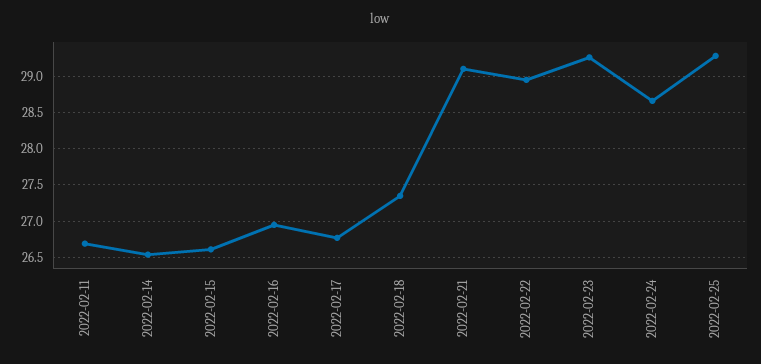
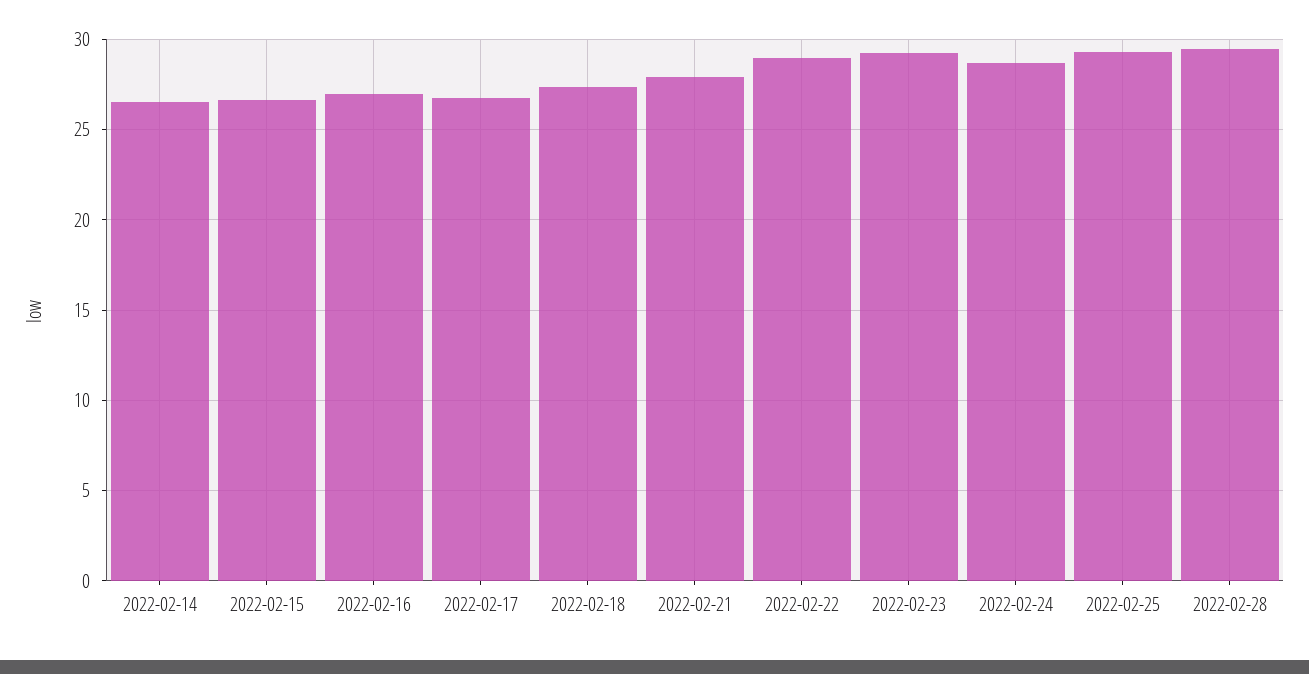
2022-02-11: 26.7 -> none
2022-02-21: 29.1 -> 28
2022-02-28: none -> 29.5

